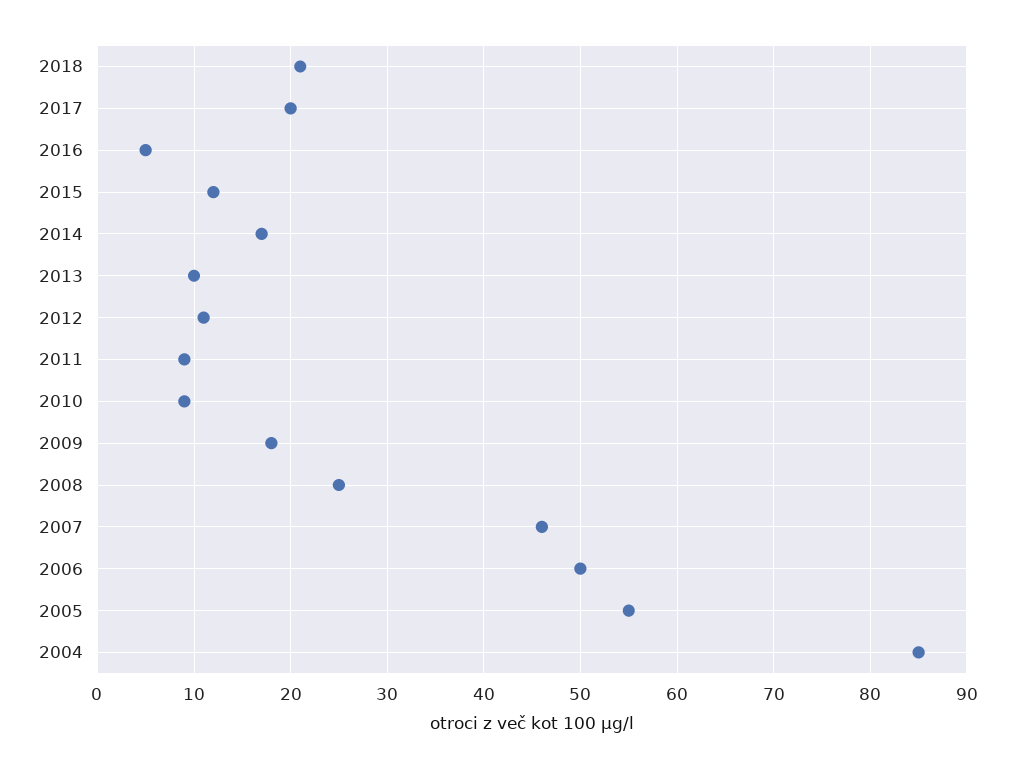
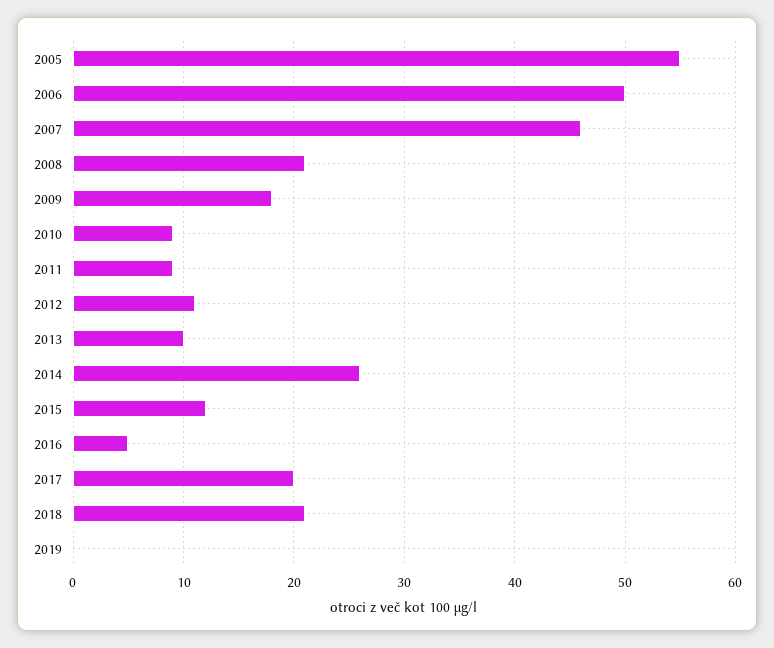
2014: 17 -> 26
2008: 25 -> 21
2004: 85 -> none
2019: none -> 0

